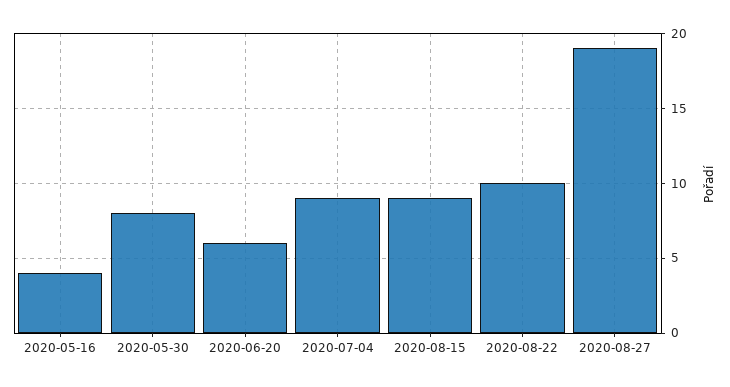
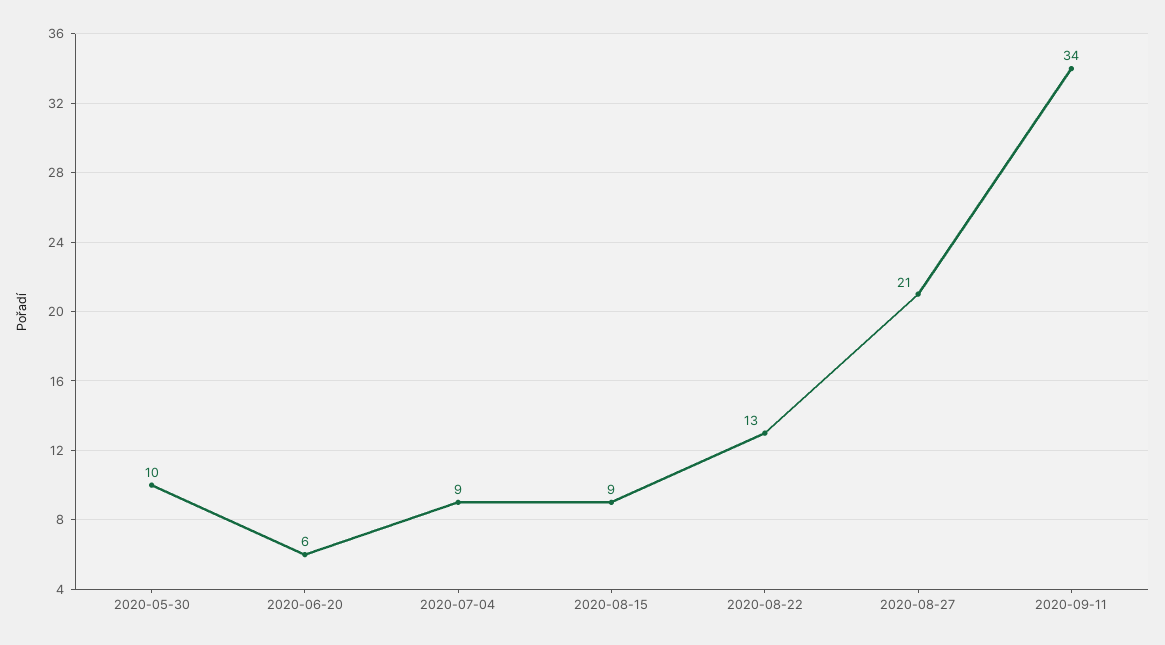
2020-05-16: 4 -> none
2020-05-30: 8 -> 10
2020-08-22: 10 -> 13
2020-08-27: 19 -> 21
2020-09-11: none -> 34

